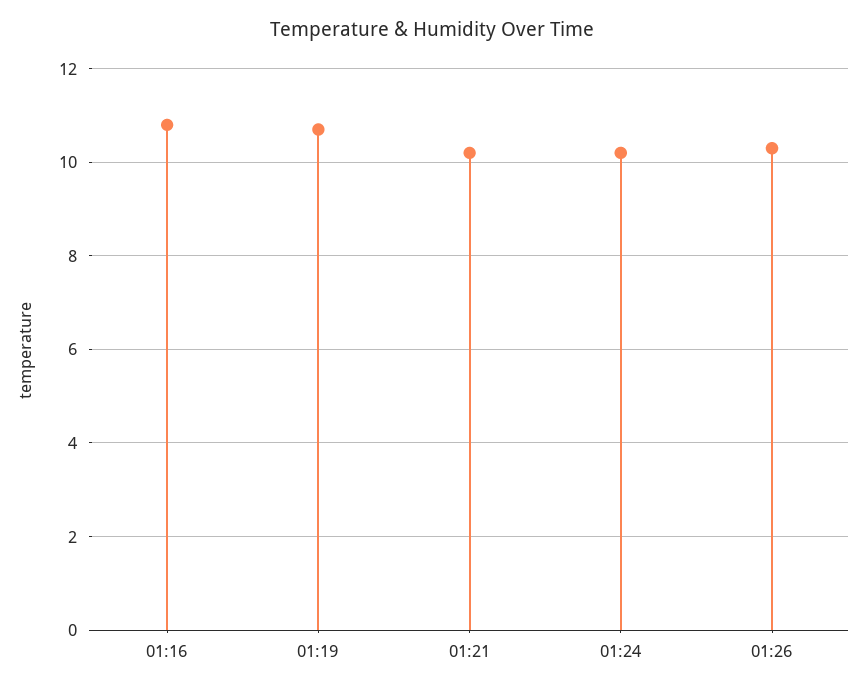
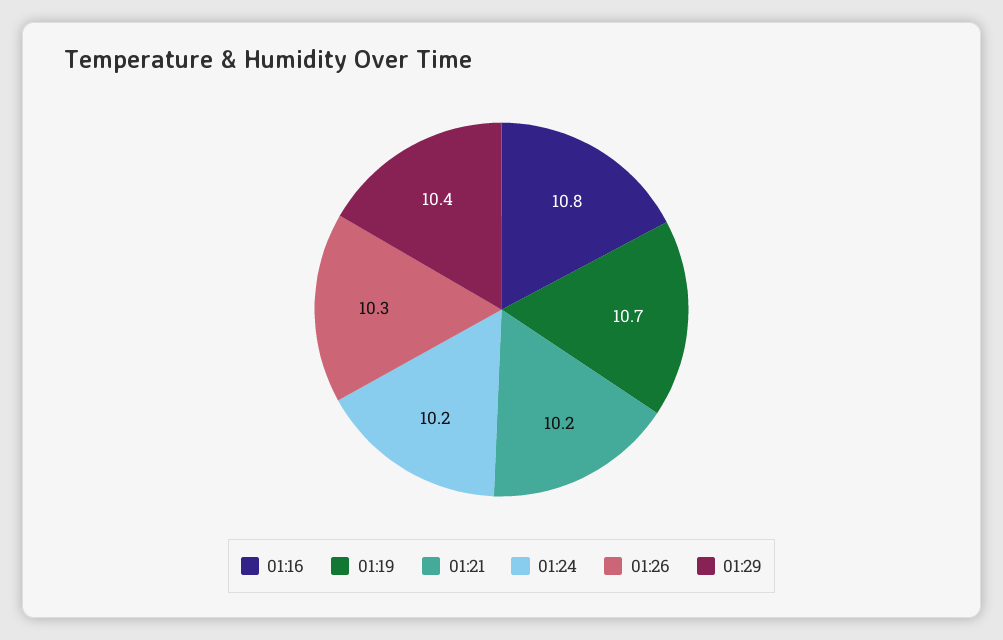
01:29: none -> 10.4

